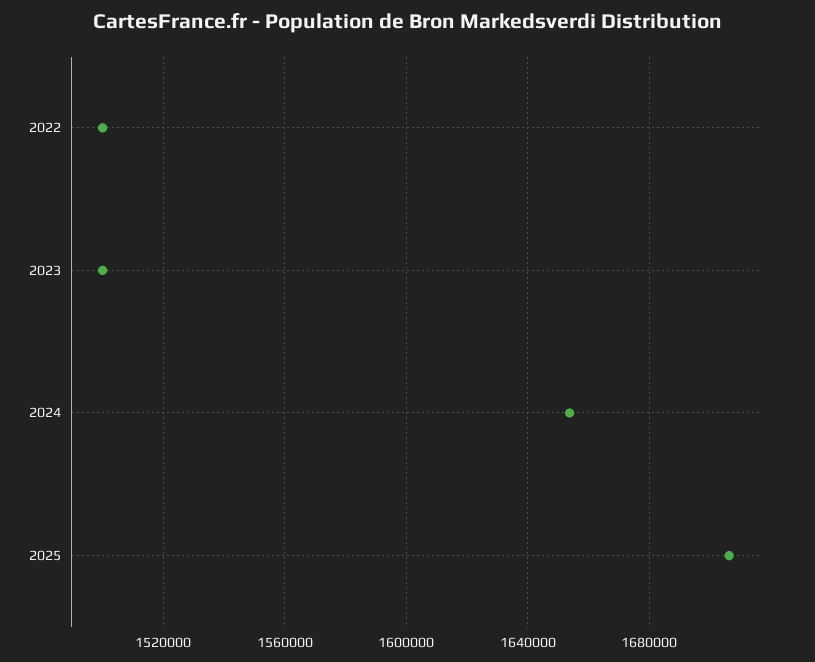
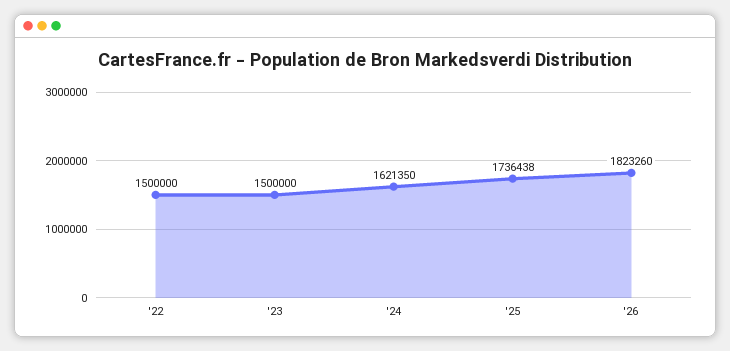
2024: 1655000 -> 1621350
2025: 1705000 -> 1736438
'26: none -> 1823260

